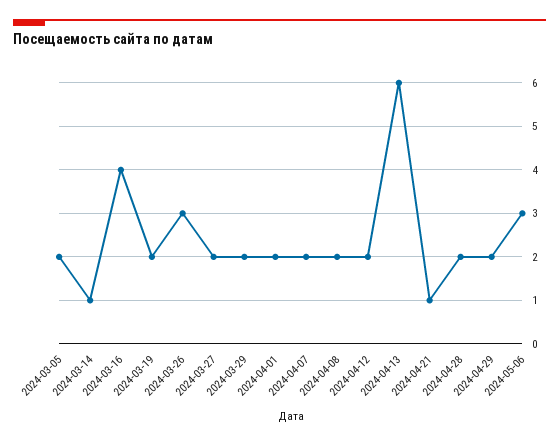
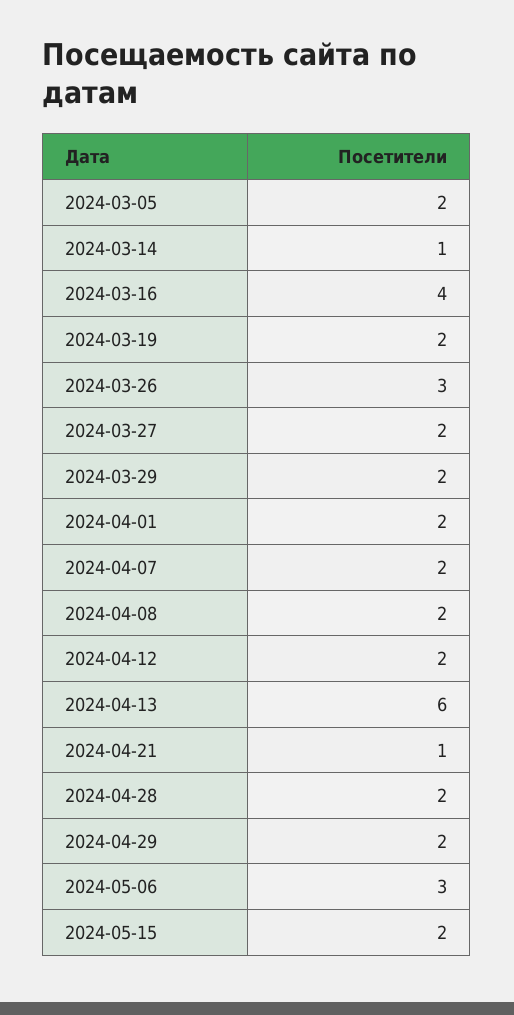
2024-05-15: none -> 2

